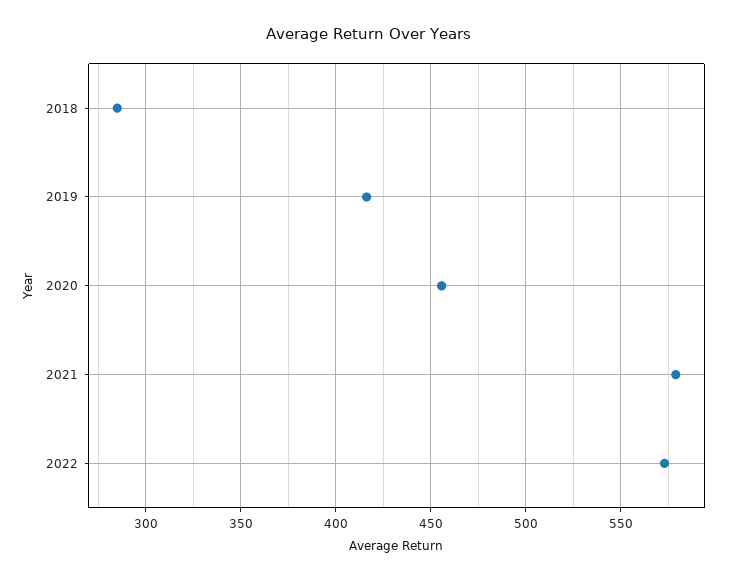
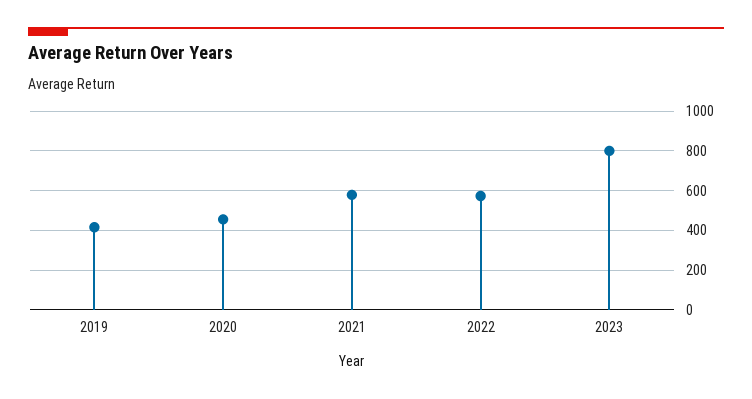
2018: 285 -> none
2023: none -> 800

